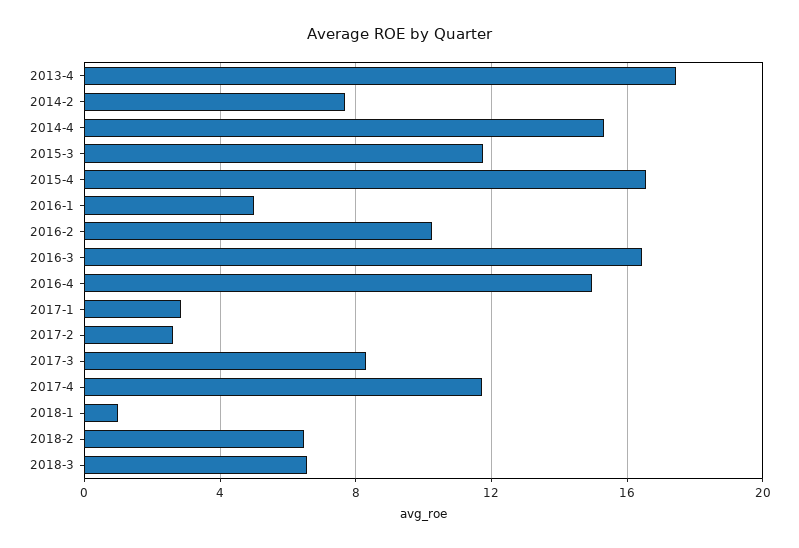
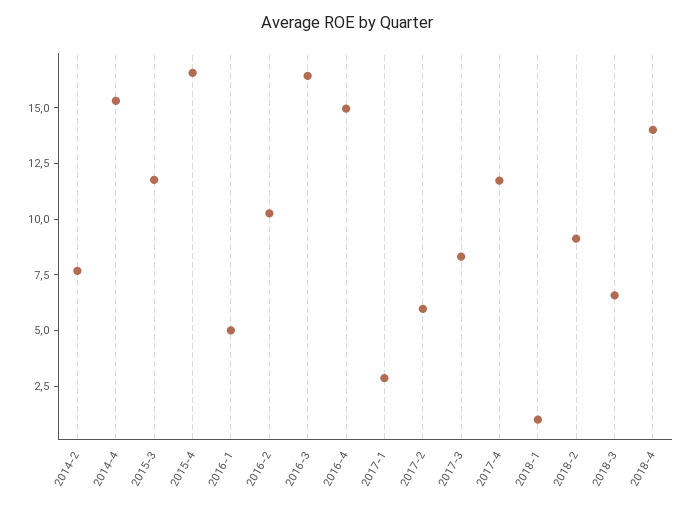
2013-4: 17.5 -> none
2017-2: 2.5 -> 6
2018-2: 6.5 -> 9
2018-4: none -> 14

